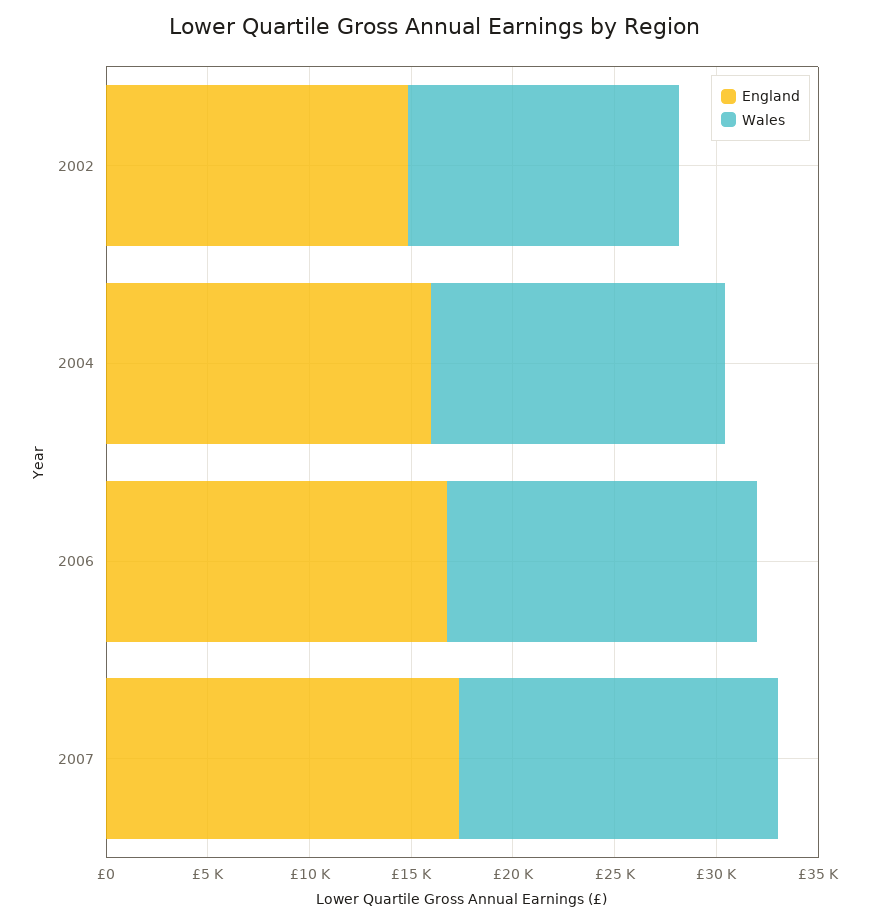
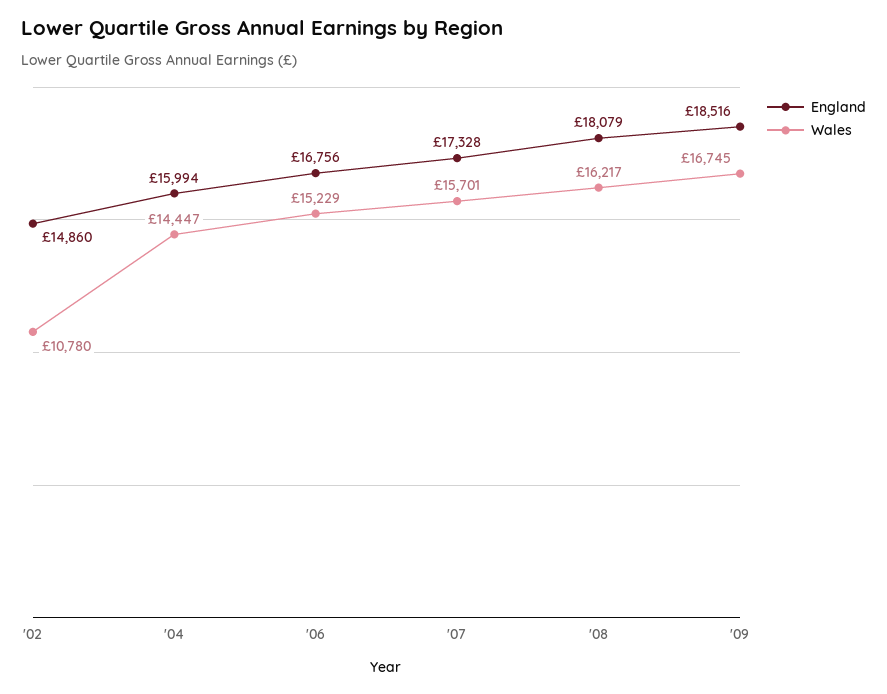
Wales, 2002: 13000 -> 10780
England, '08: none -> 18079
Wales, '08: none -> 16217
England, '09: none -> 18516
Wales, '09: none -> 16745

